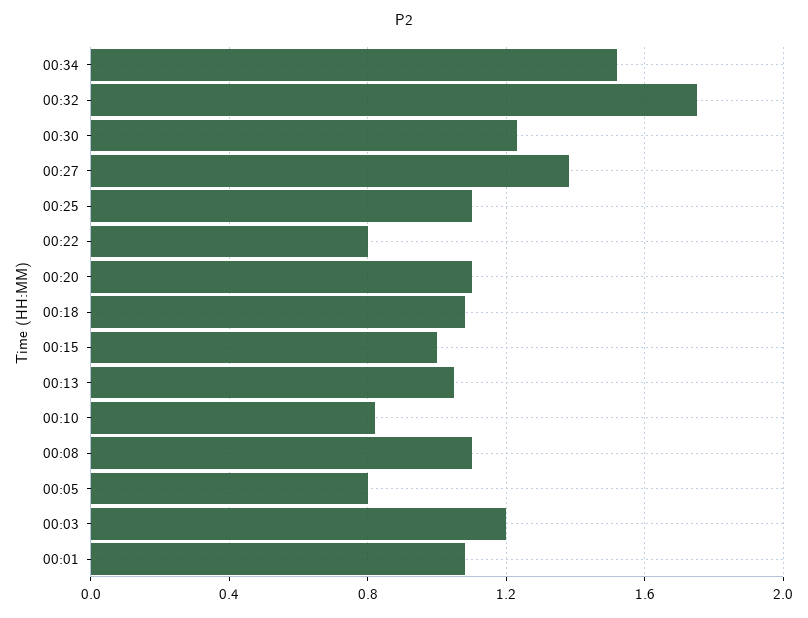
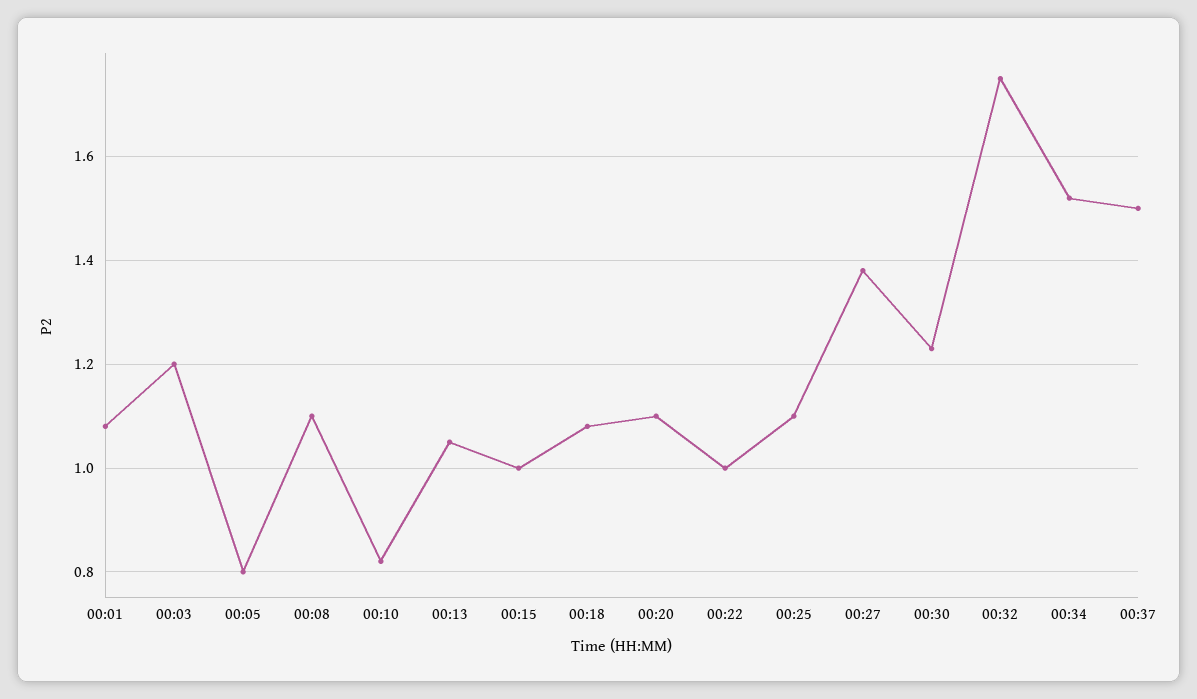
00:22: 0.8 -> 1
00:37: none -> 1.5

